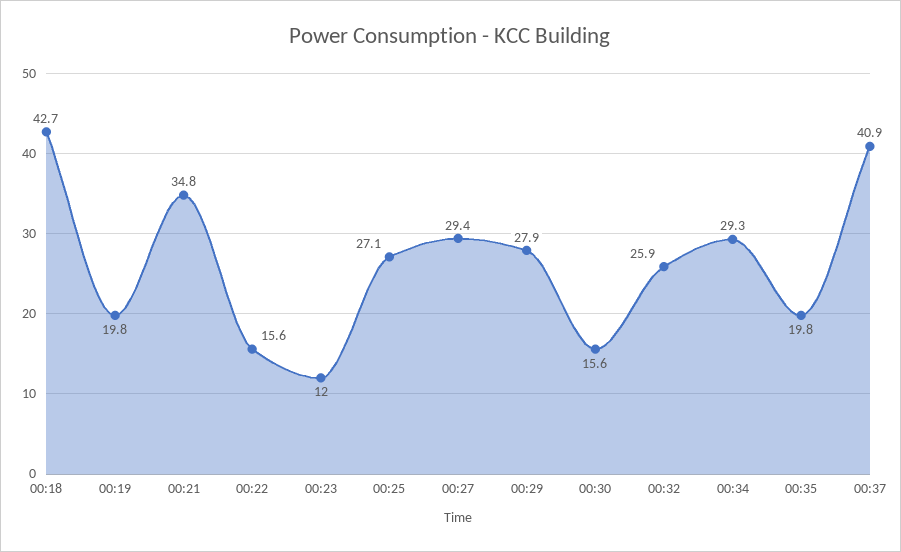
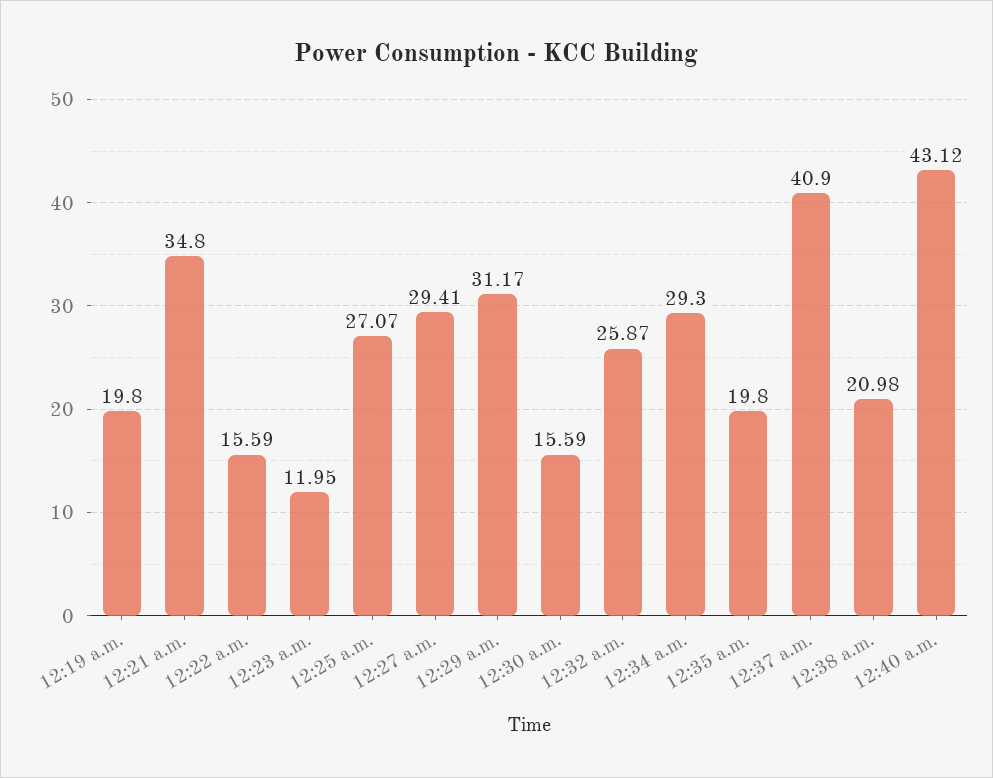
00:18: 42.7 -> none
00:29: 27.9 -> 31.17
12:38 a.m.: none -> 20.98
12:40 a.m.: none -> 43.12

